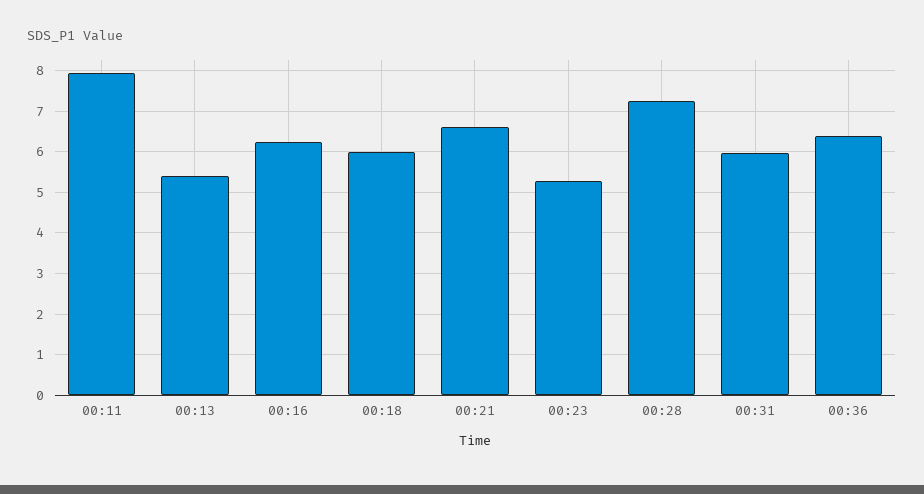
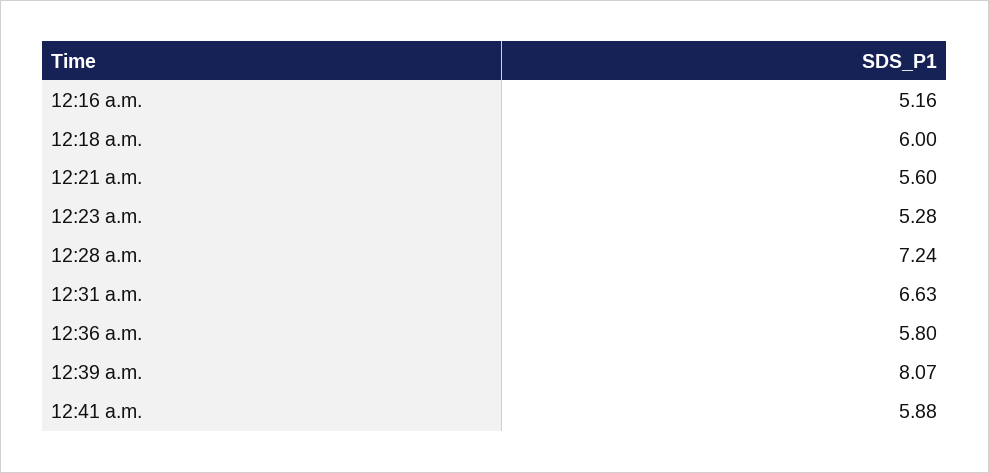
00:11: 8 -> none
00:13: 5.4 -> none
00:16: 6.2 -> 5.16
00:21: 6.6 -> 5.6
00:31: 6 -> 6.63
00:36: 6.4 -> 5.8
12:39 a.m.: none -> 8.07
12:41 a.m.: none -> 5.88

